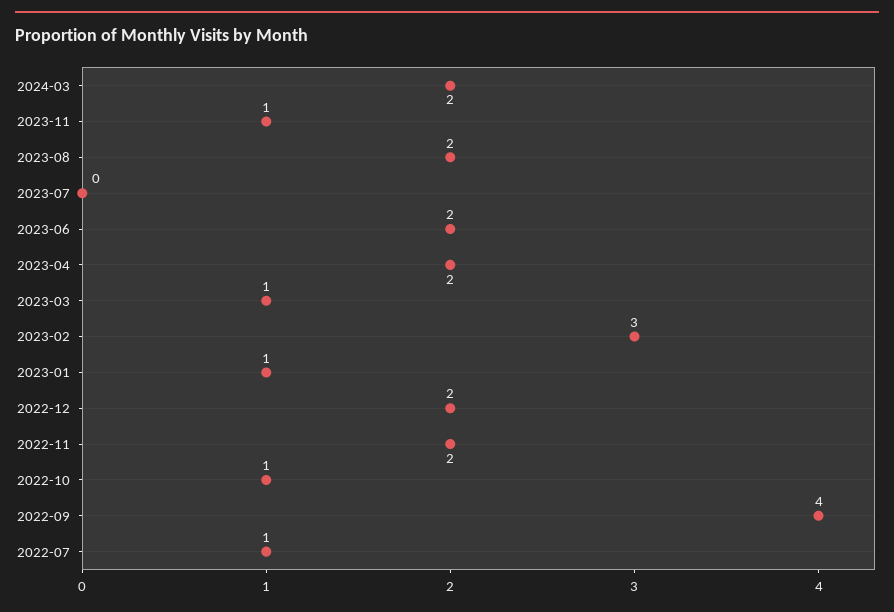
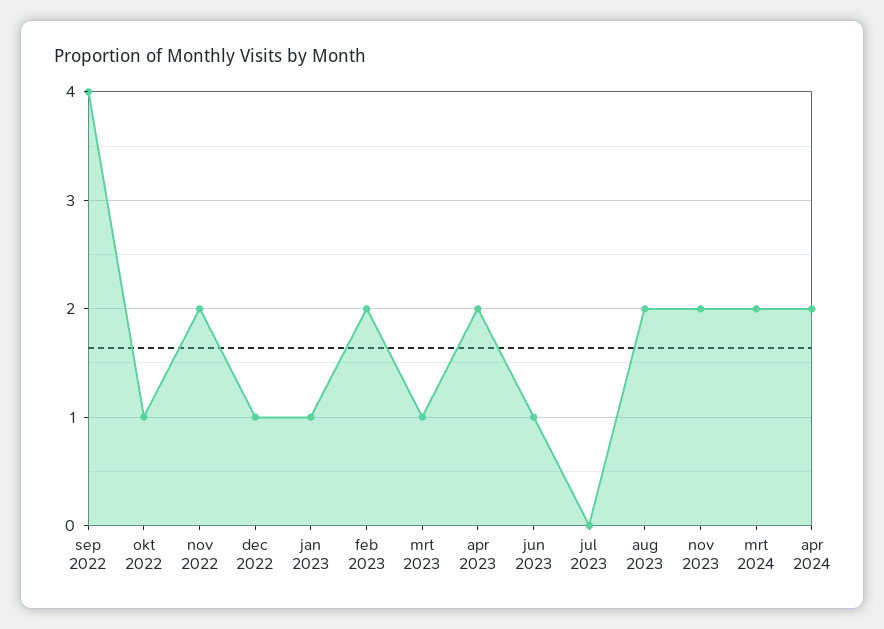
2023-11: 1 -> 2
2023-06: 2 -> 1
2023-02: 3 -> 2
2022-12: 2 -> 1
2022-07: 1 -> none
apr 2024: none -> 2

